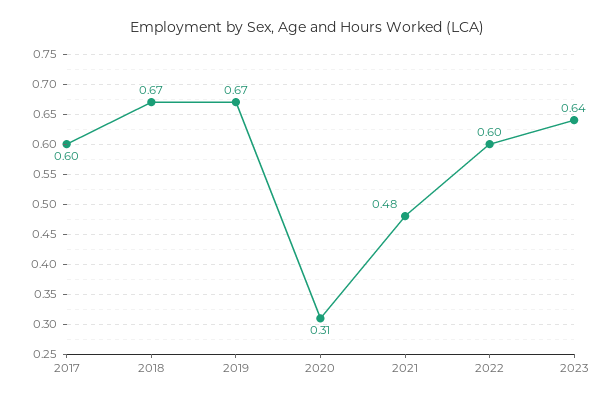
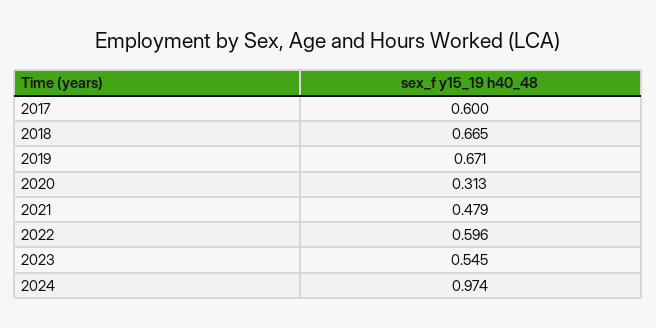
2023: 0.64 -> 0.545
2024: none -> 0.974

